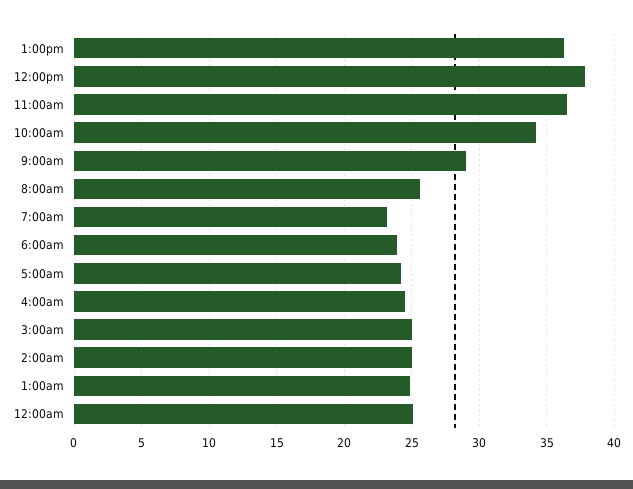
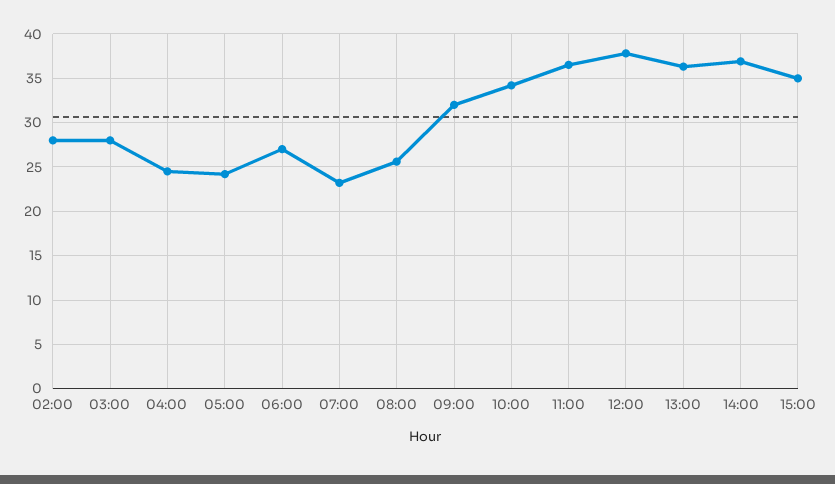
9:00am: 29 -> 32
6:00am: 24 -> 27
3:00am: 25 -> 28
2:00am: 25 -> 28
1:00am: 25 -> none
12:00am: 25 -> none
14:00: none -> 37
15:00: none -> 35

